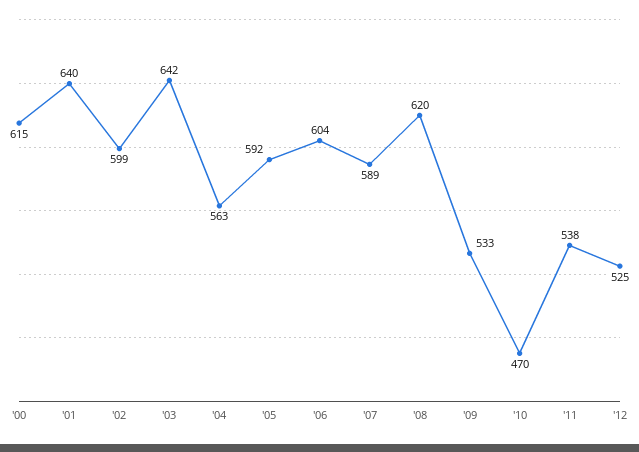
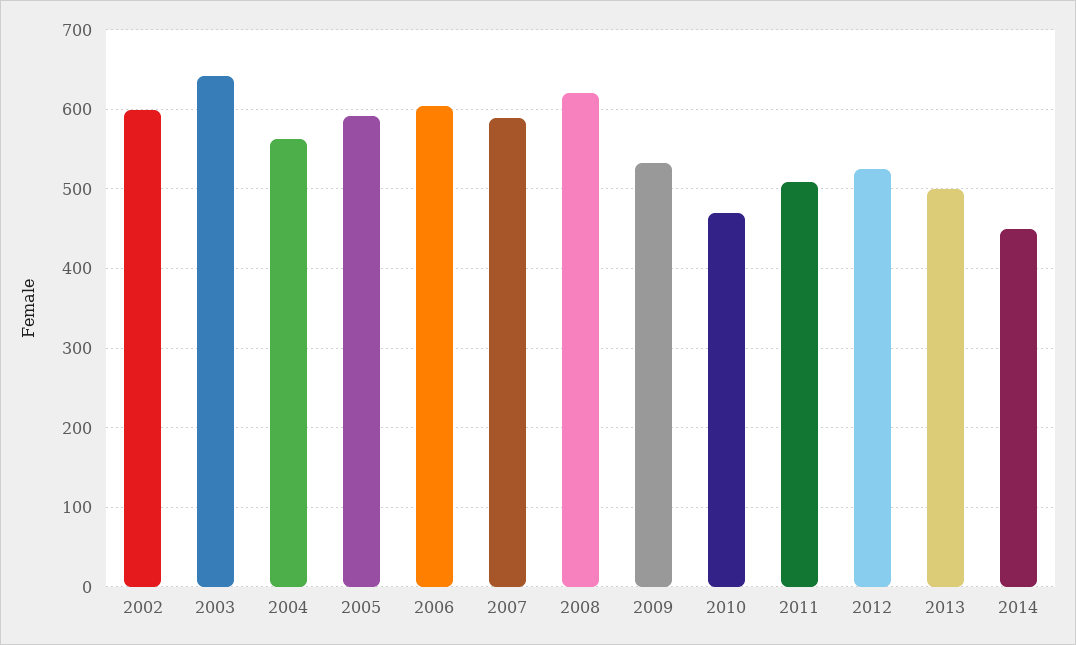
'00: 615 -> none
'01: 640 -> none
'11: 538 -> 510
2013: none -> 500
2014: none -> 450

